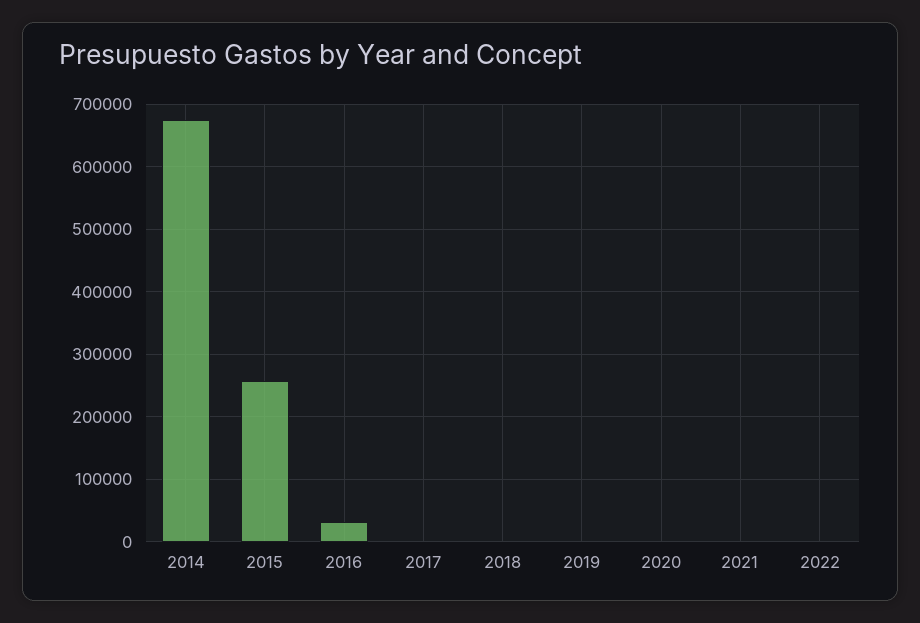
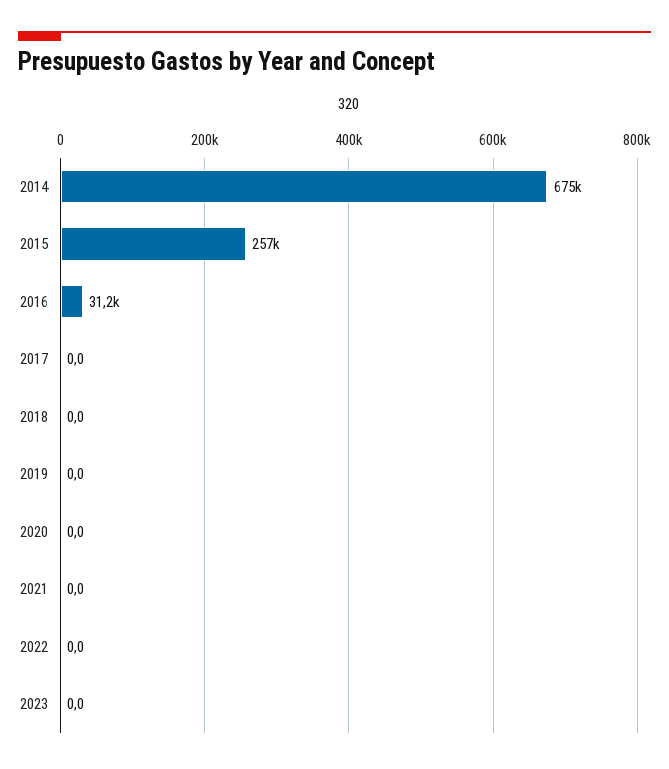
2023: none -> 0

